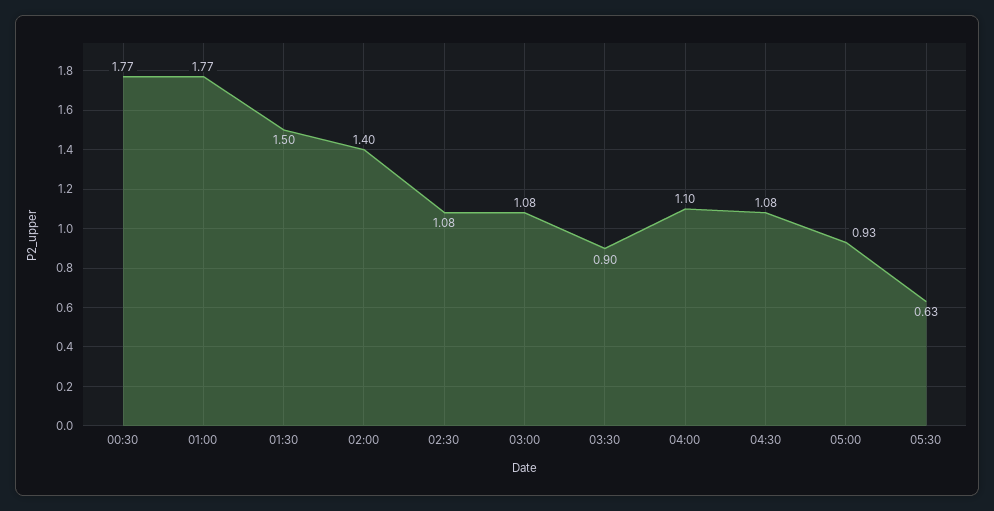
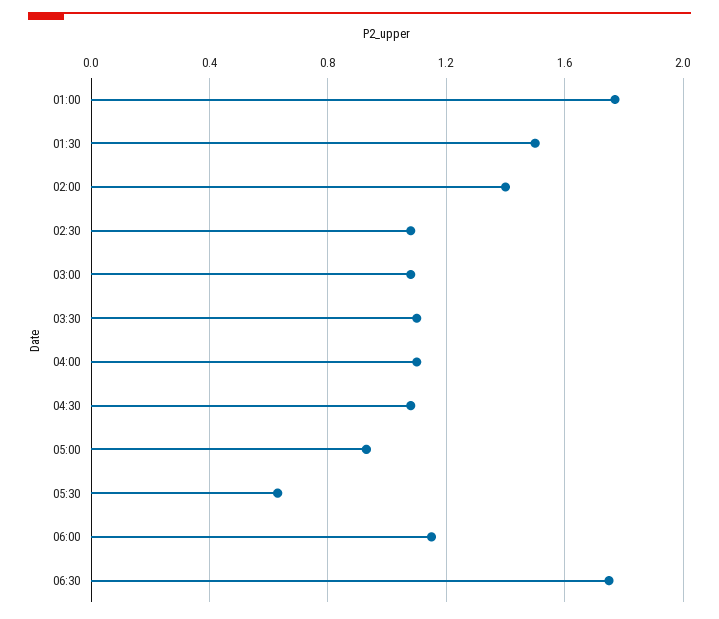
00:30: 1.77 -> none
03:30: 0.9 -> 1.1
06:00: none -> 1.15
06:30: none -> 1.75

